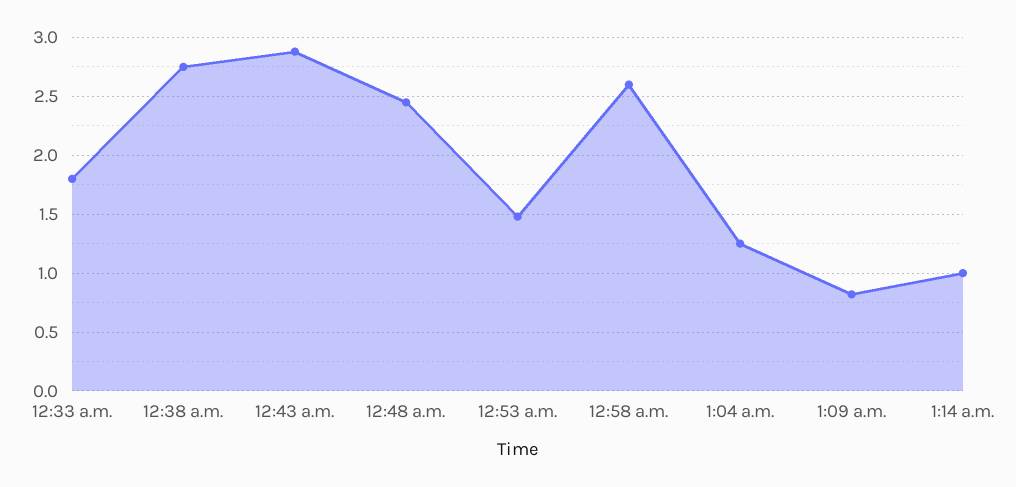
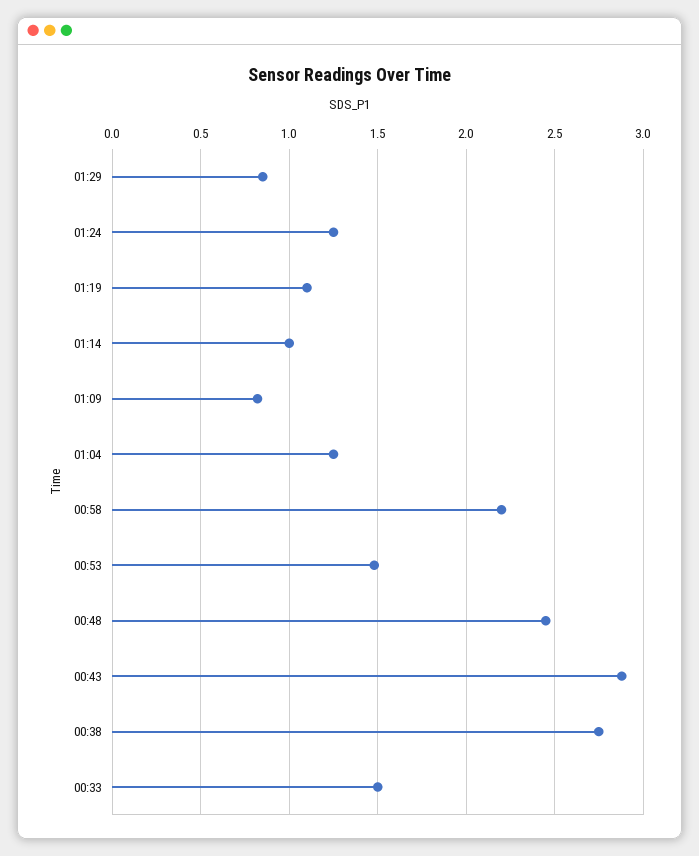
12:33 a.m.: 1.8 -> 1.5
12:58 a.m.: 2.6 -> 2.2
01:29: none -> 0.85
01:24: none -> 1.25
01:19: none -> 1.1

